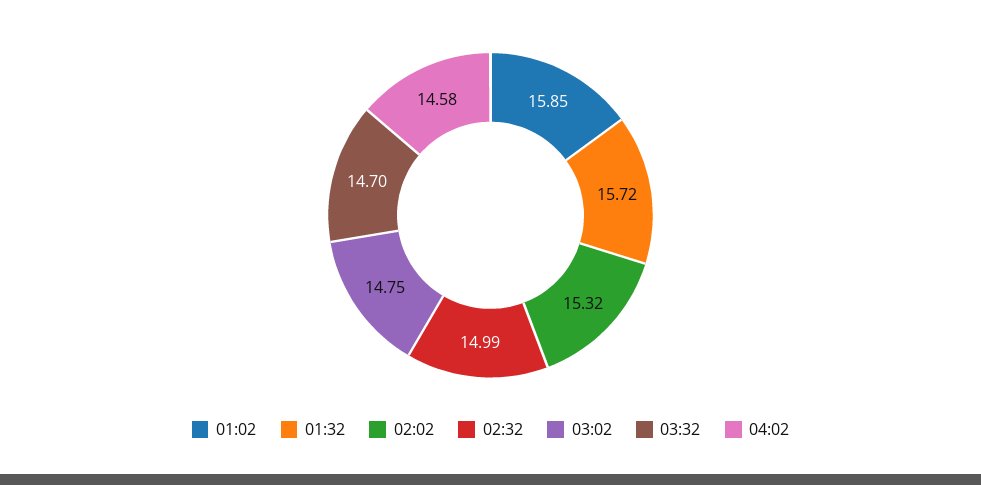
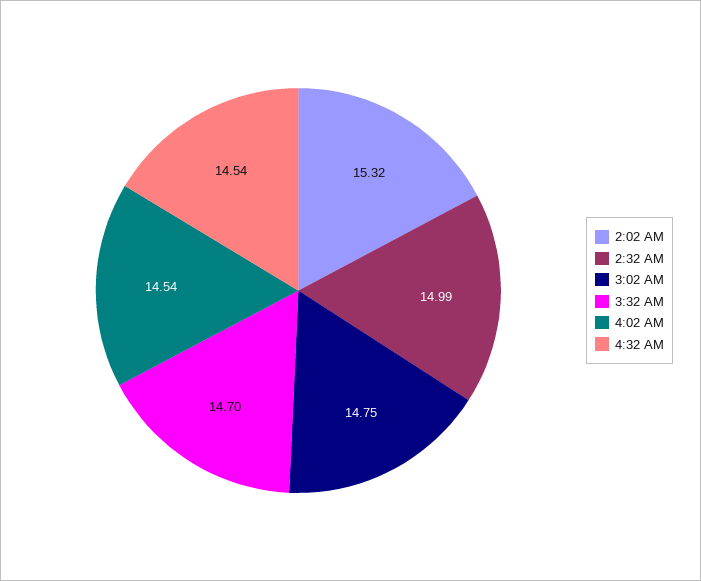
01:02: 15.85 -> none
01:32: 15.72 -> none
04:02: 14.58 -> 14.54
4:32 AM: none -> 14.54

